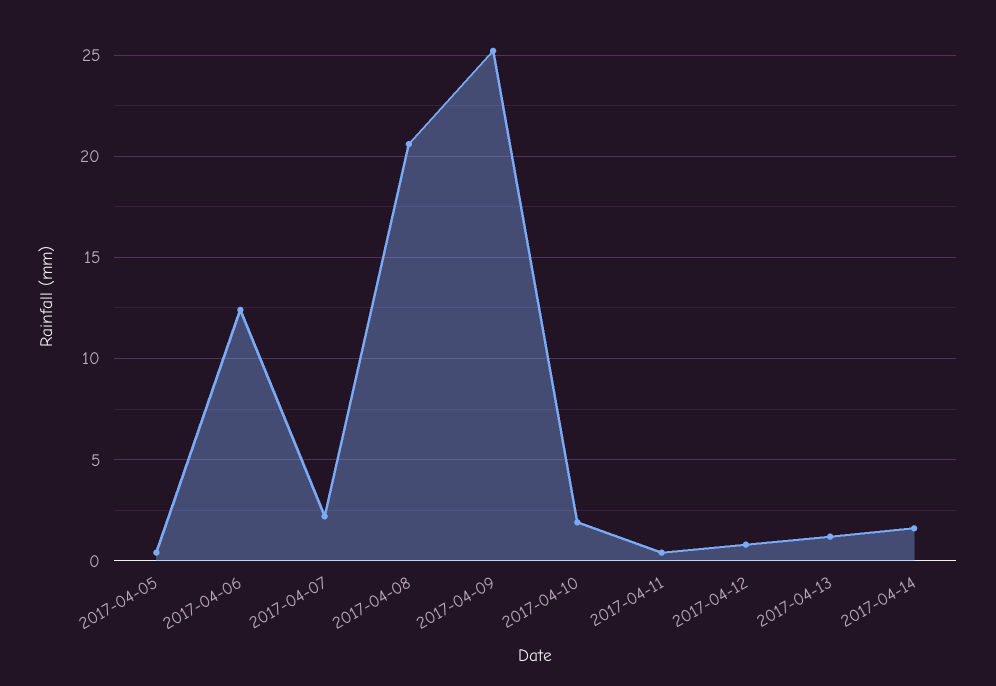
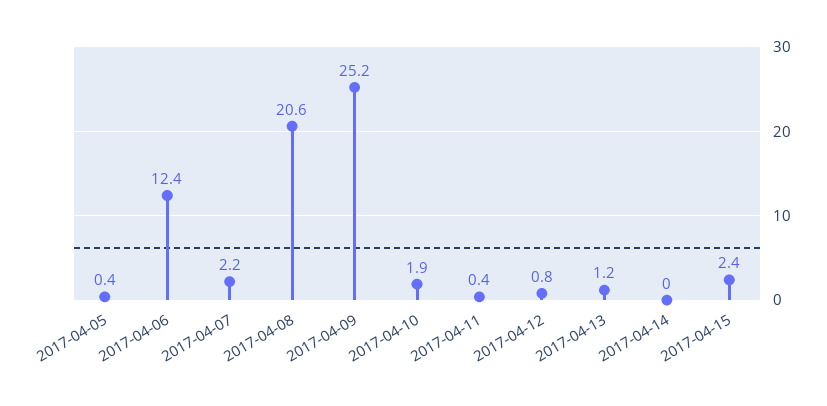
2017-04-14: 1.5 -> 0
2017-04-15: none -> 2.4

